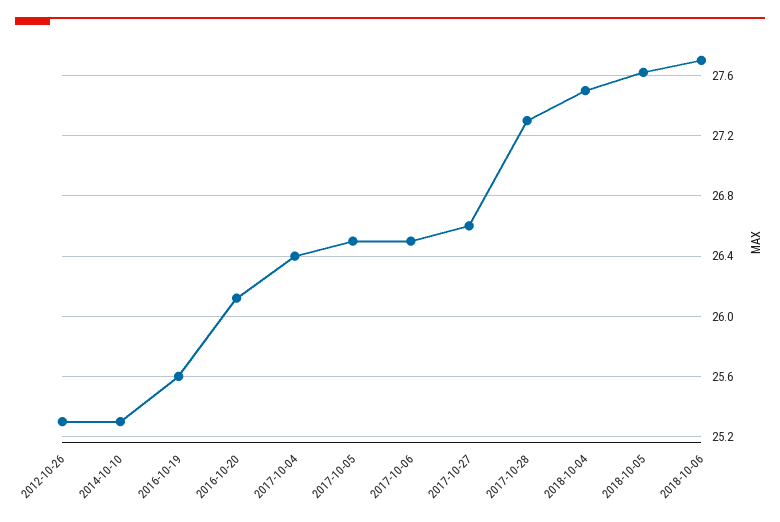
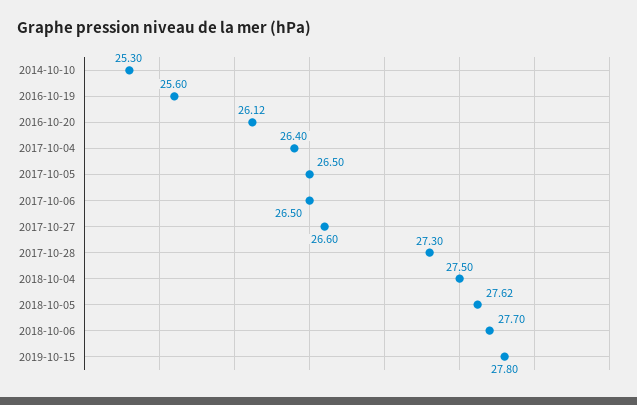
2012-10-26: 25.3 -> none
2019-10-15: none -> 27.8

